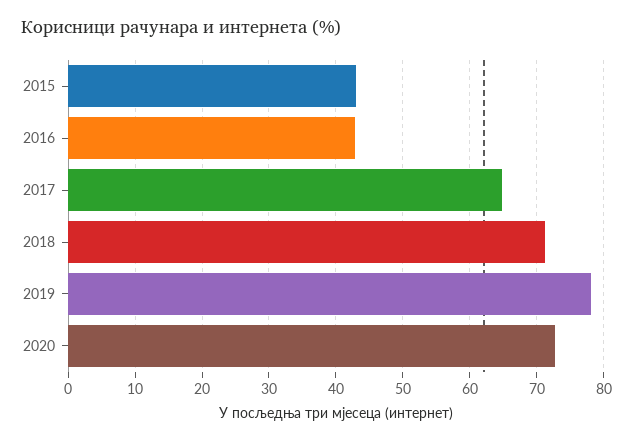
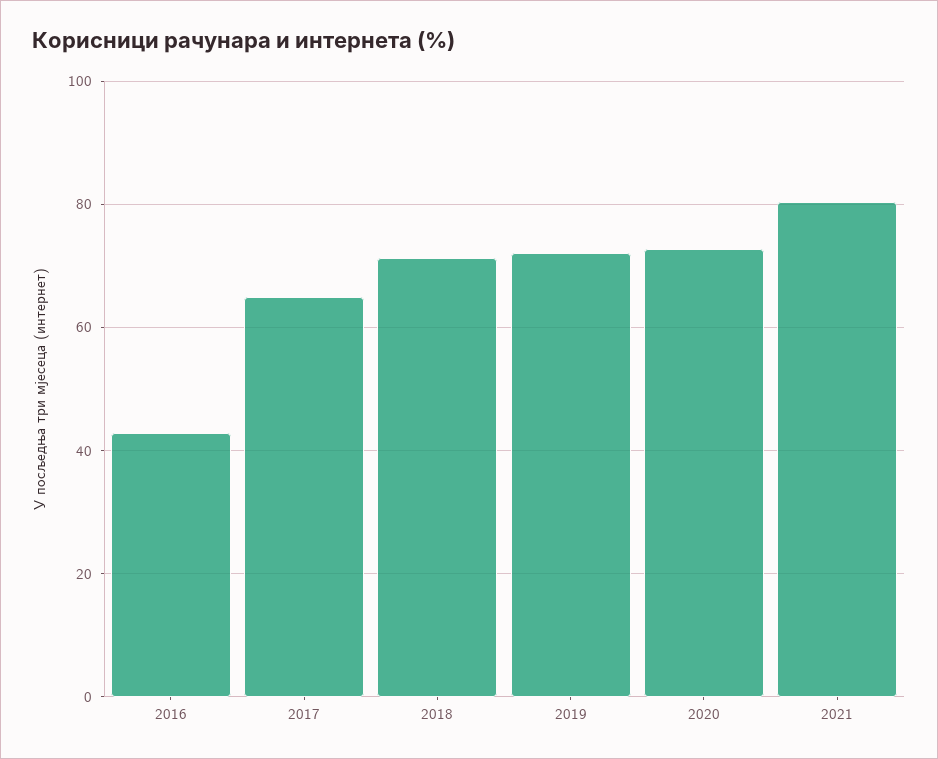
2015: 43 -> none
2019: 78 -> 72
2021: none -> 80

